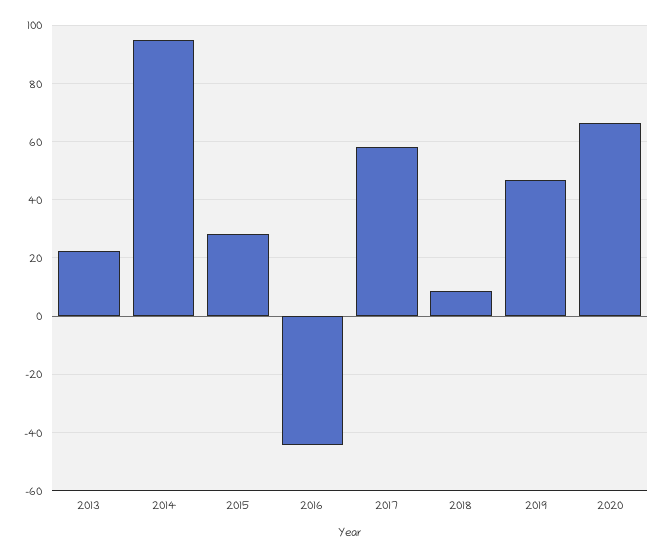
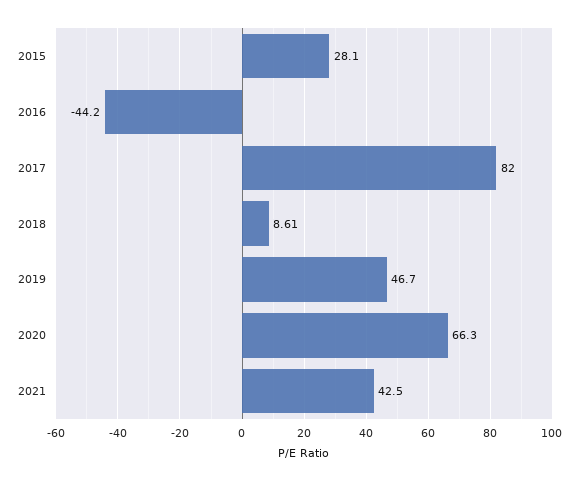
2013: 22.5 -> none
2014: 95 -> none
2017: 57.5 -> 82
2021: none -> 42.5

